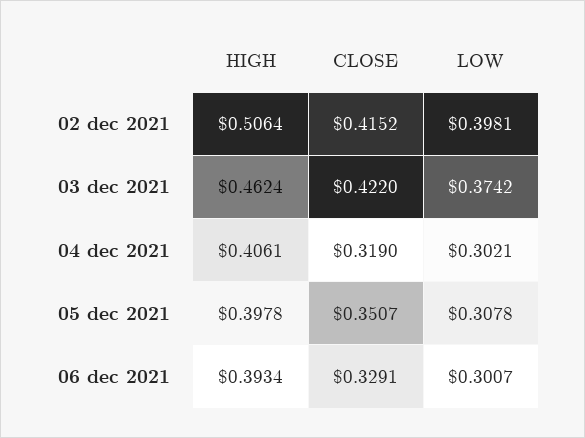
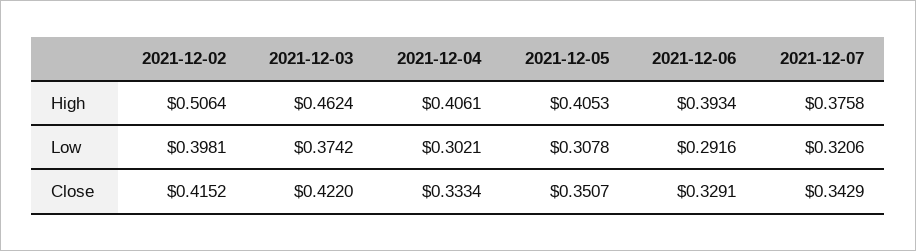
CLOSE, 04 dec 2021: 0.319 -> 0.3334
HIGH, 05 dec 2021: 0.3978 -> 0.4053
LOW, 06 dec 2021: 0.3007 -> 0.2916
HIGH, 2021-12-07: none -> 0.3758
LOW, 2021-12-07: none -> 0.3206
CLOSE, 2021-12-07: none -> 0.3429

